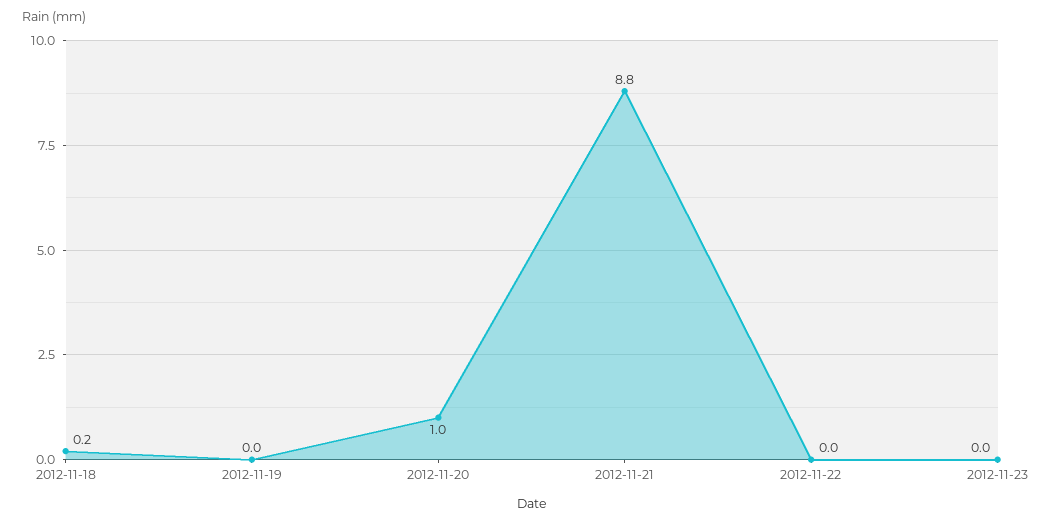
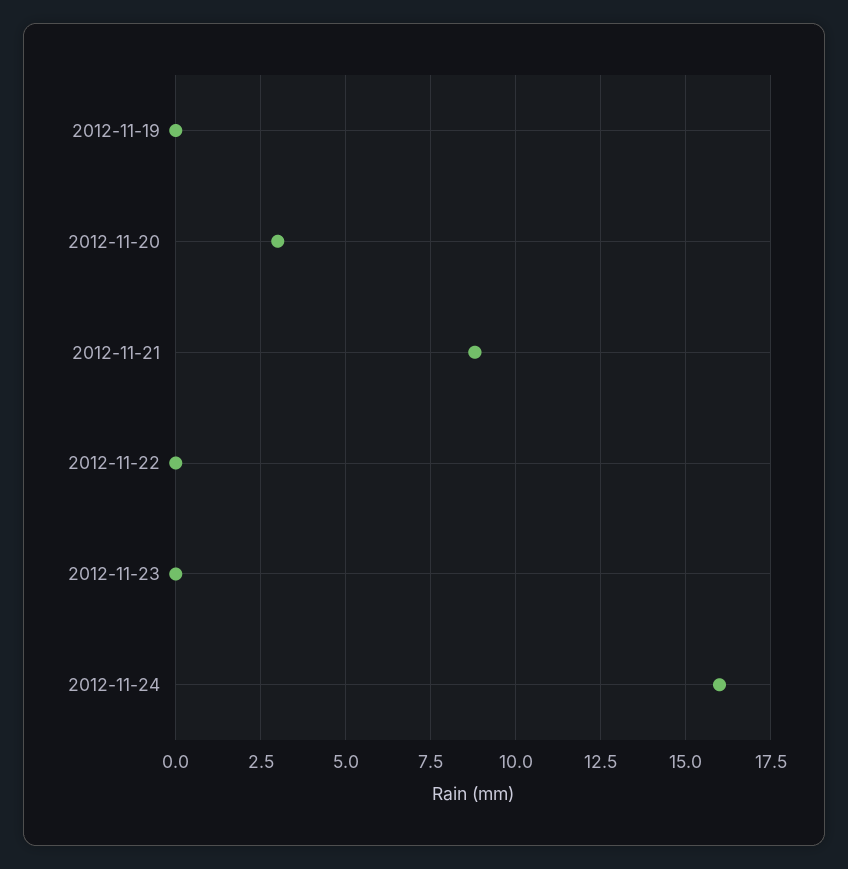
2012-11-18: 0.2 -> none
2012-11-20: 1 -> 3
2012-11-24: none -> 16

